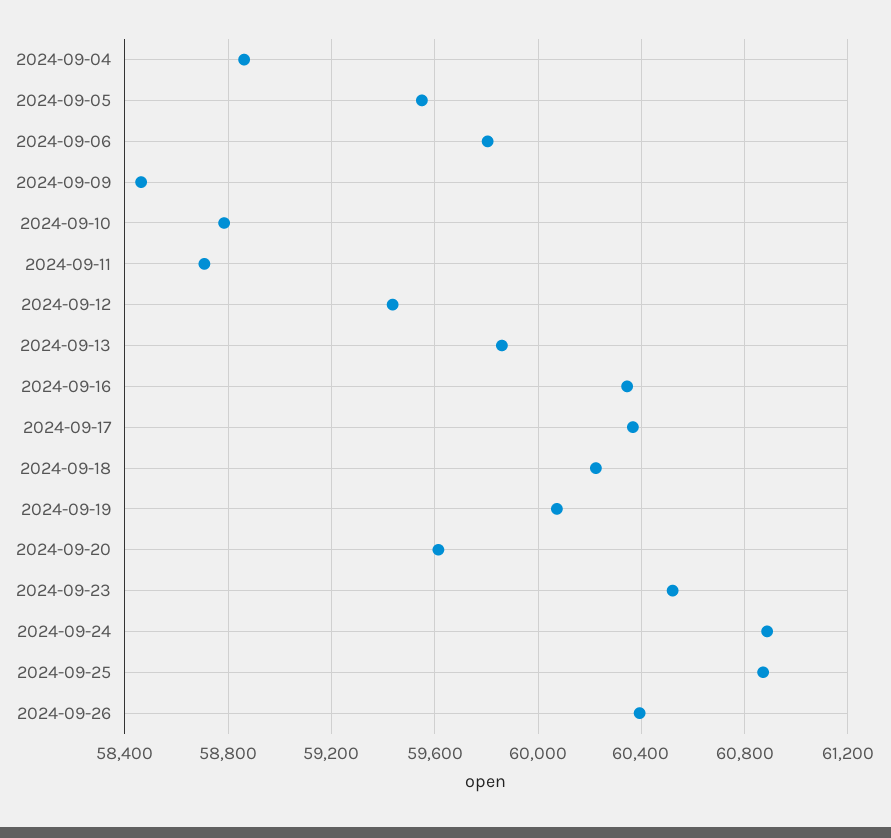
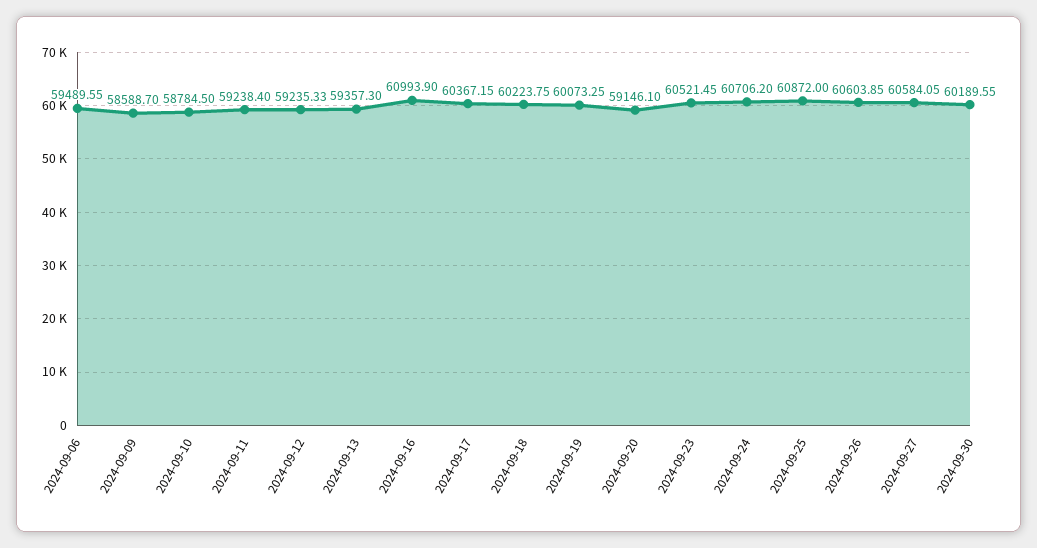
2024-09-04: 58850 -> none
2024-09-05: 59550 -> none
2024-09-06: 59800 -> 59489.55
2024-09-09: 58450 -> 58588.7
2024-09-11: 58700 -> 59238.4
2024-09-12: 59450 -> 59235.33
2024-09-13: 59850 -> 59357.3
2024-09-16: 60350 -> 60993.9
2024-09-20: 59600 -> 59146.1
2024-09-24: 60900 -> 60706.2
2024-09-26: 60400 -> 60603.85
2024-09-27: none -> 60584.05
2024-09-30: none -> 60189.55

